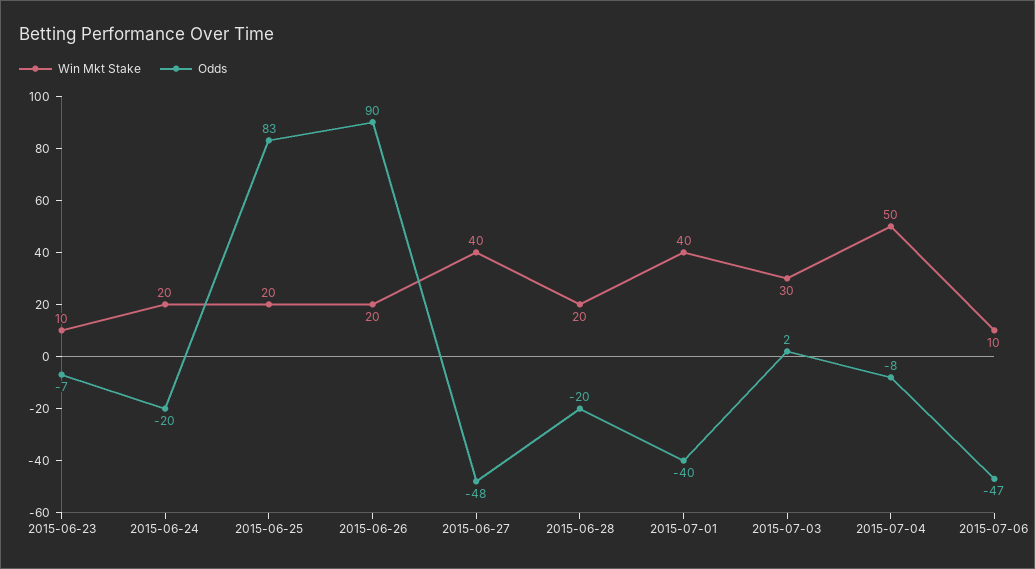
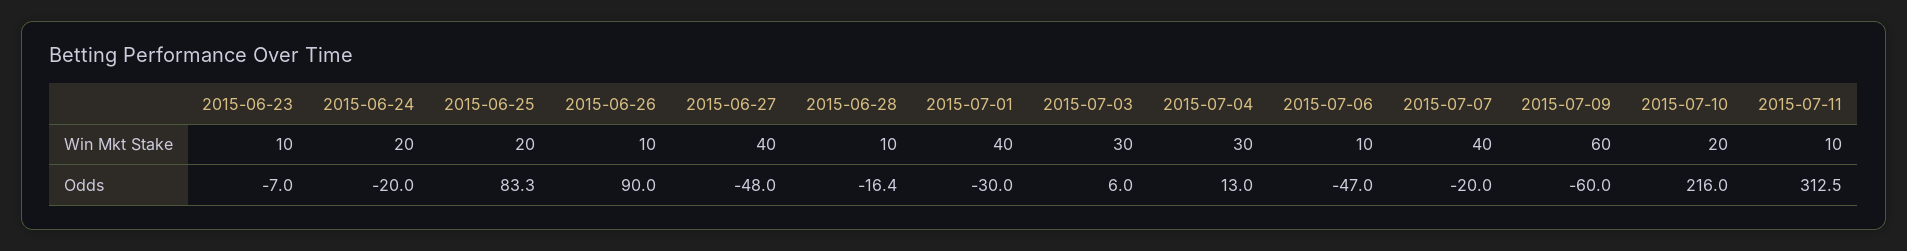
Win Mkt Stake, 2015-06-26: 20 -> 10
Win Mkt Stake, 2015-06-28: 20 -> 10
Odds, 2015-06-28: -20 -> -16.4
Odds, 2015-07-01: -40 -> -30
Odds, 2015-07-03: 2 -> 6
Win Mkt Stake, 2015-07-04: 50 -> 30
Odds, 2015-07-04: -8 -> 13
Win Mkt Stake, 2015-07-07: none -> 40
Win Mkt Stake, 2015-07-09: none -> 60
Win Mkt Stake, 2015-07-10: none -> 20
Win Mkt Stake, 2015-07-11: none -> 10
Odds, 2015-07-07: none -> -20
Odds, 2015-07-09: none -> -60
Odds, 2015-07-10: none -> 216
Odds, 2015-07-11: none -> 312.5

